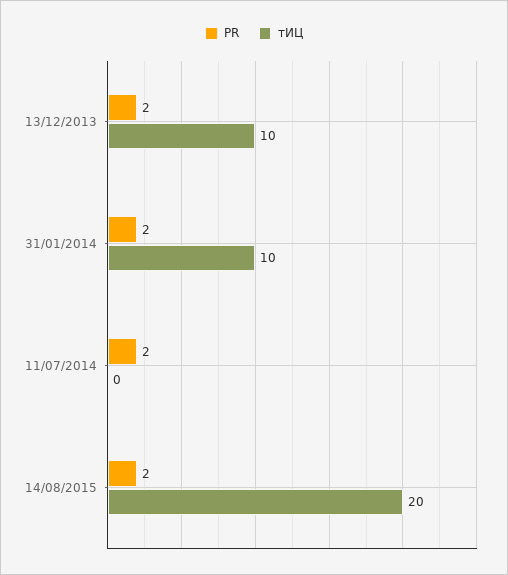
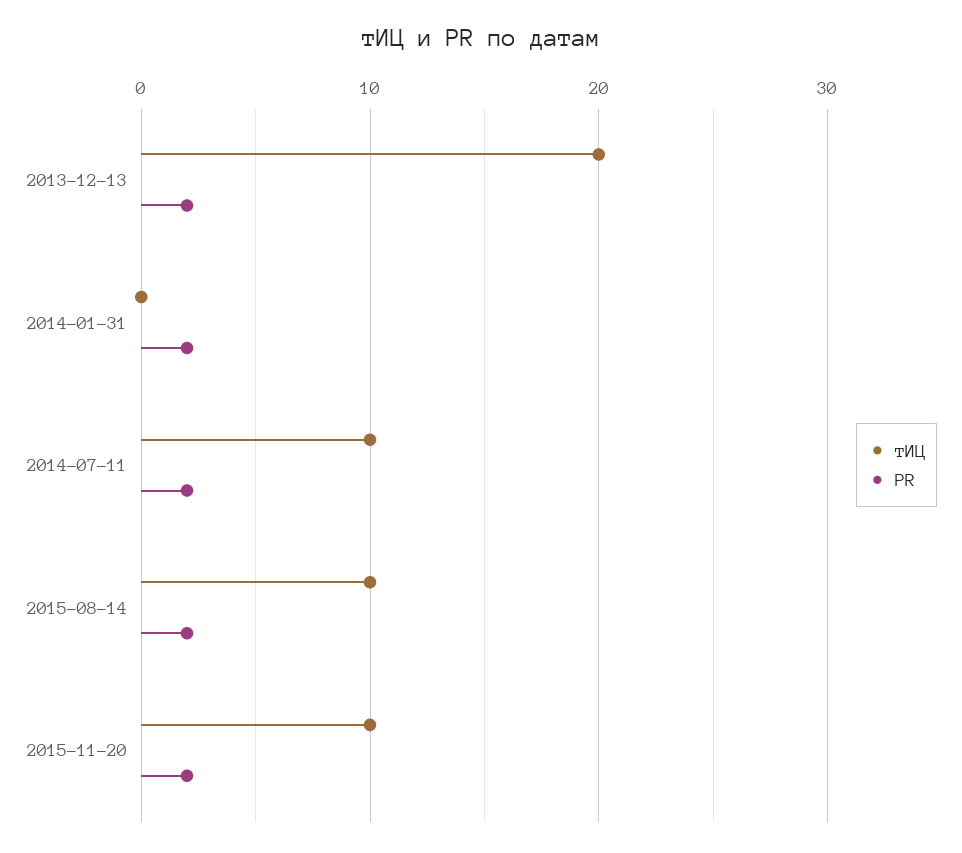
тИЦ, 13/12/2013: 10 -> 20
тИЦ, 31/01/2014: 10 -> 0
тИЦ, 11/07/2014: 0 -> 10
тИЦ, 14/08/2015: 20 -> 10
тИЦ, 2015-11-20: none -> 10
PR, 2015-11-20: none -> 2

